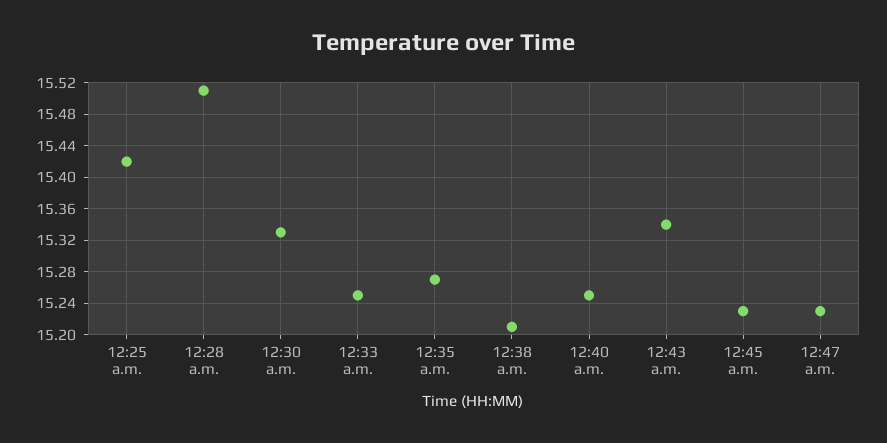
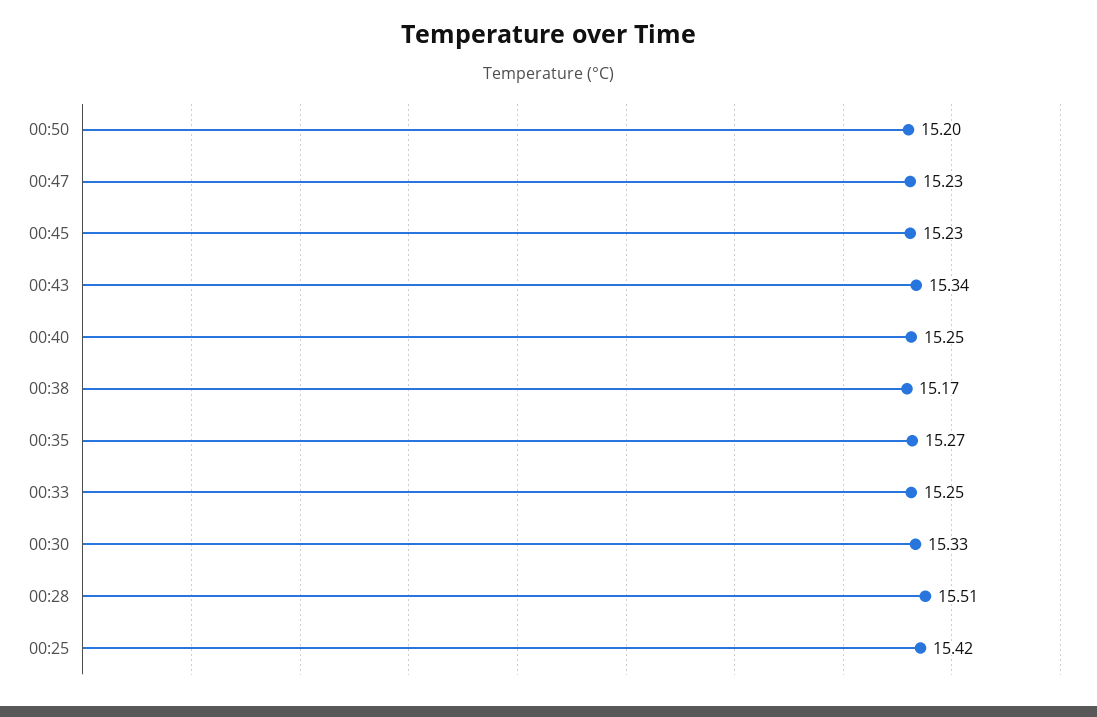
12:38 a.m.: 15.21 -> 15.17
00:50: none -> 15.2

